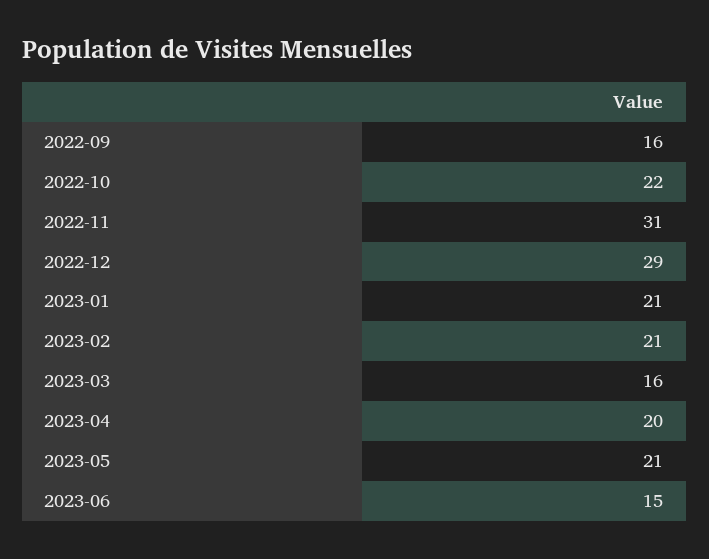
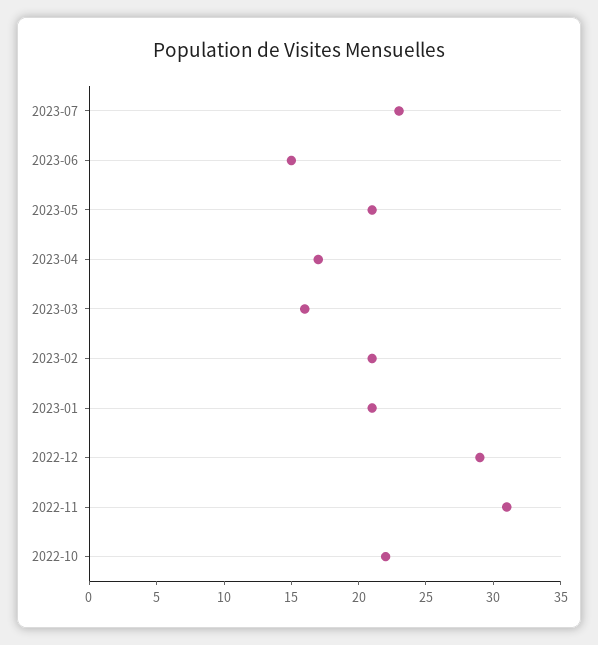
2022-09: 16 -> none
2023-04: 20 -> 17
2023-07: none -> 23

